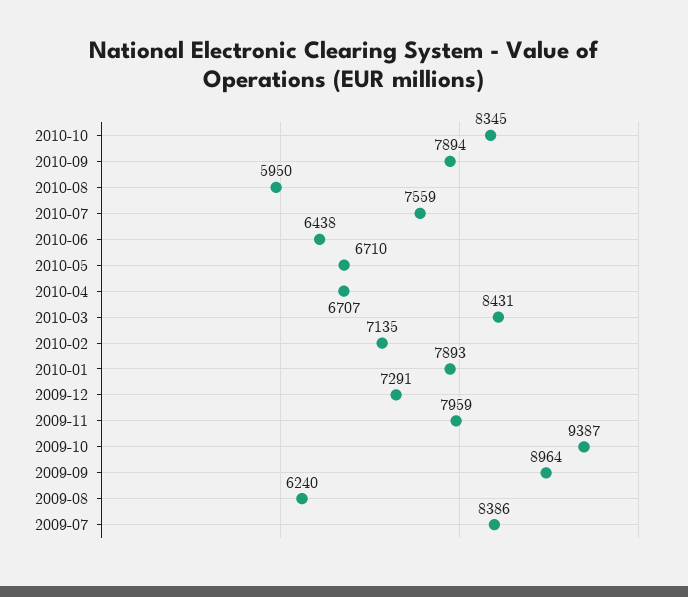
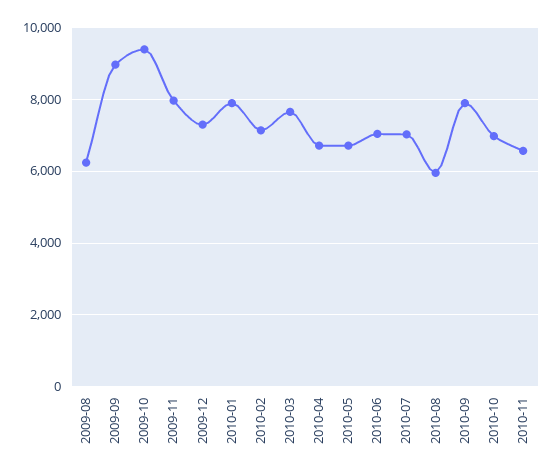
2010-10: 8345 -> 7000
2010-07: 7559 -> 7000
2010-06: 6438 -> 7000
2010-03: 8431 -> 7600
2009-07: 8386 -> none
2010-11: none -> 6600

